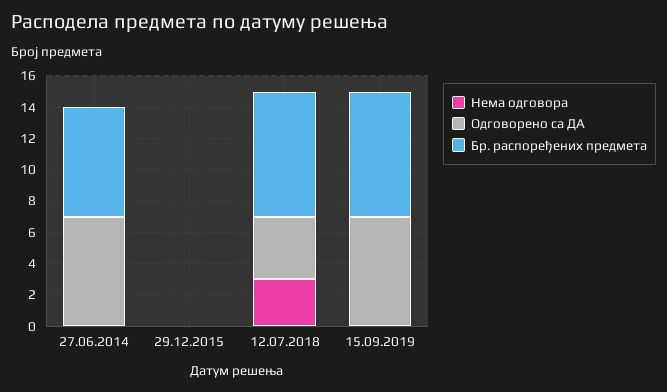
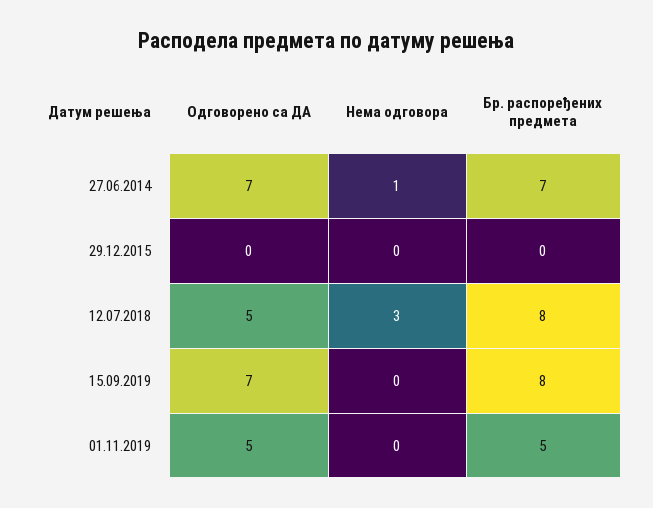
Нема одговора, 27.06.2014: 0 -> 1
Одговорено са ДА, 12.07.2018: 4 -> 5
Одговорено са ДА, 01.11.2019: none -> 5
Нема одговора, 01.11.2019: none -> 0
Бр. распоређених предмета, 01.11.2019: none -> 5

